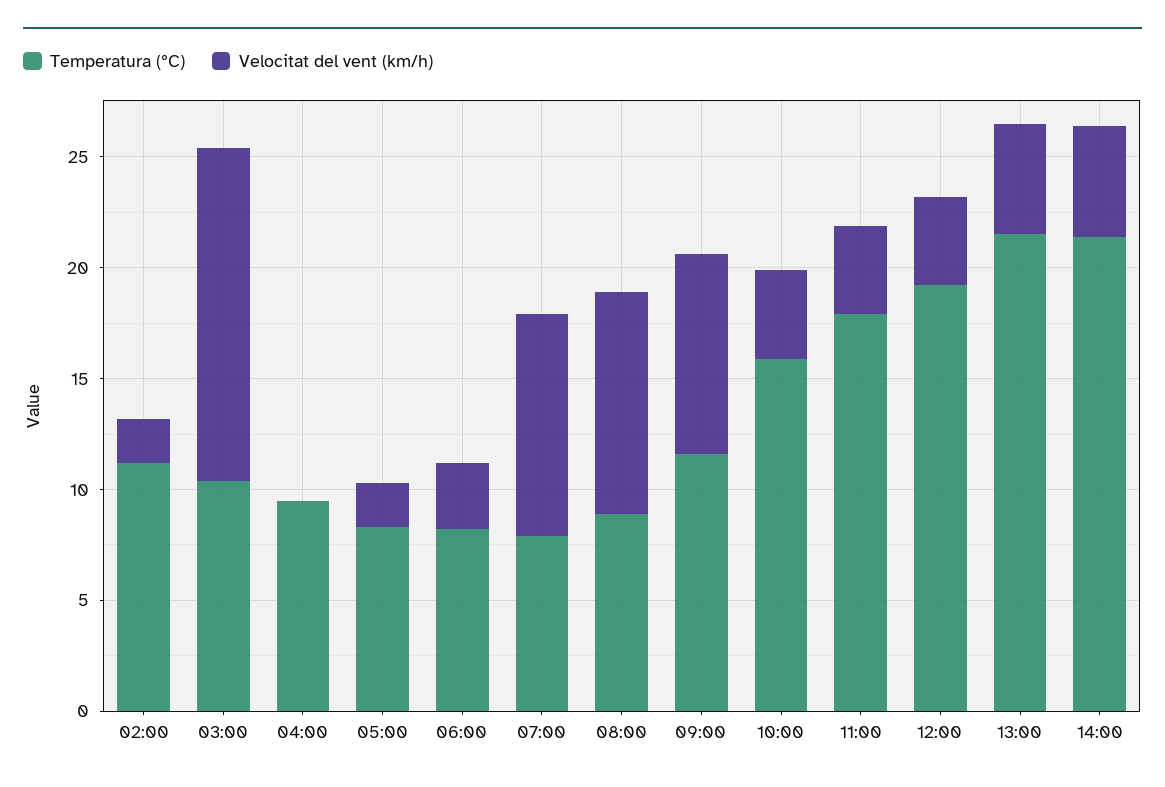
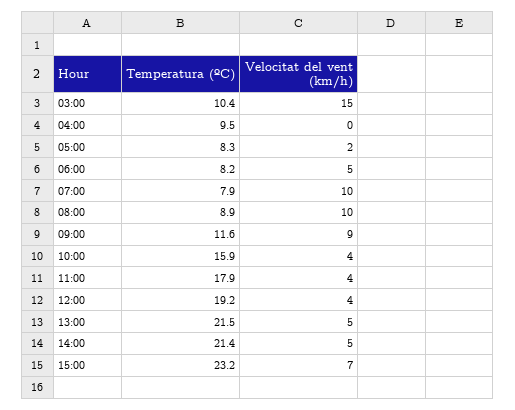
Temperatura (ºC), 02:00: 11 -> none
Velocitat del vent (km/h), 02:00: 2 -> none
Velocitat del vent (km/h), 06:00: 3 -> 5
Temperatura (ºC), 15:00: none -> 23.2
Velocitat del vent (km/h), 15:00: none -> 7

